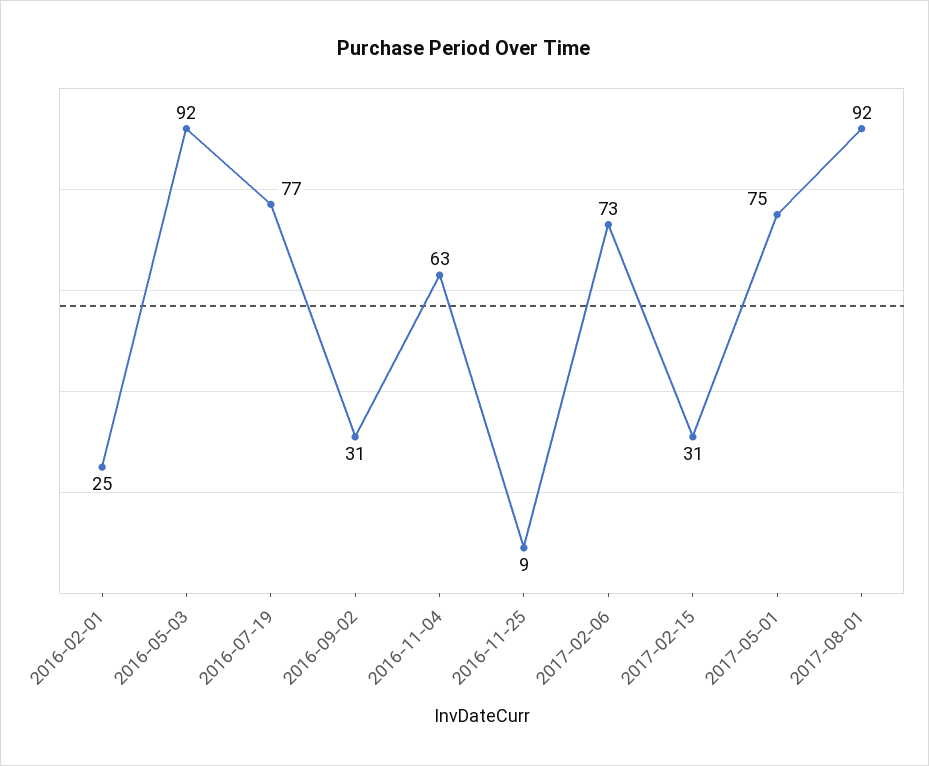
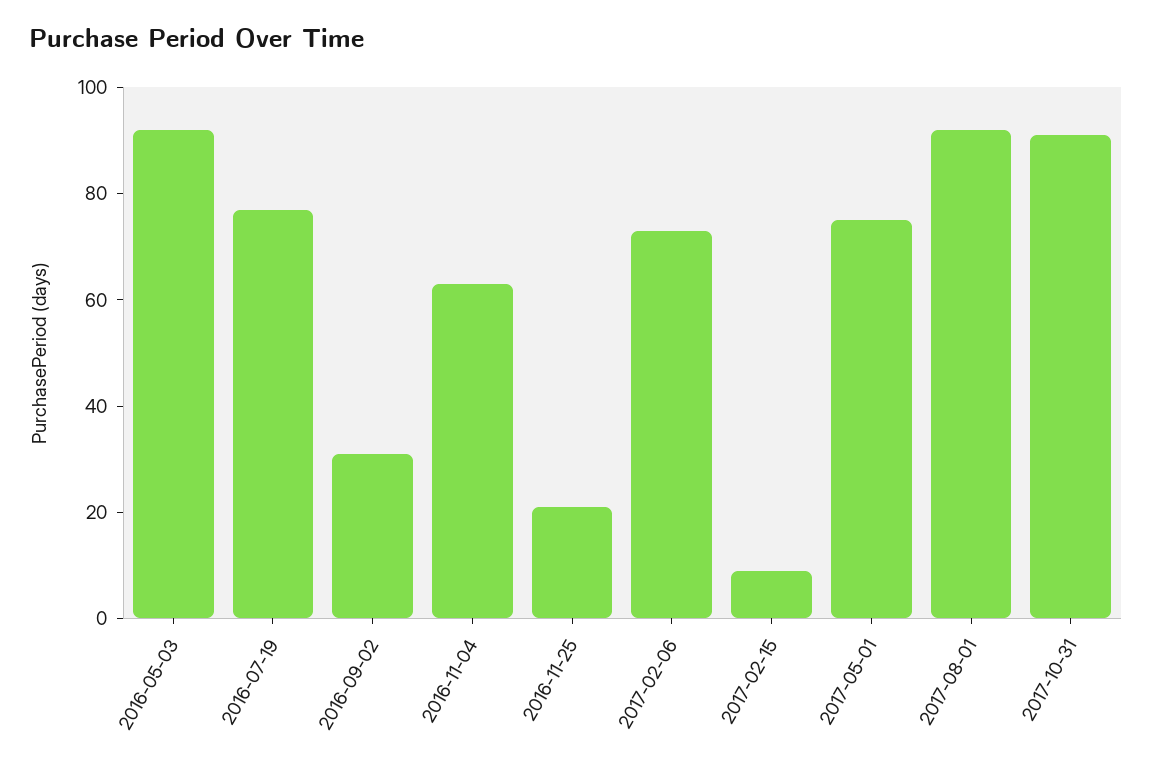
2016-02-01: 25 -> none
2016-11-25: 9 -> 20
2017-02-15: 31 -> 10
2017-10-31: none -> 90

